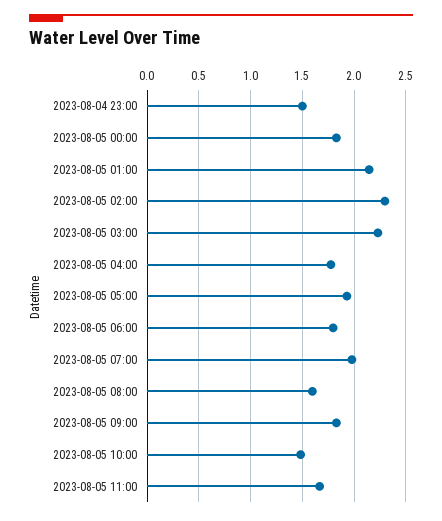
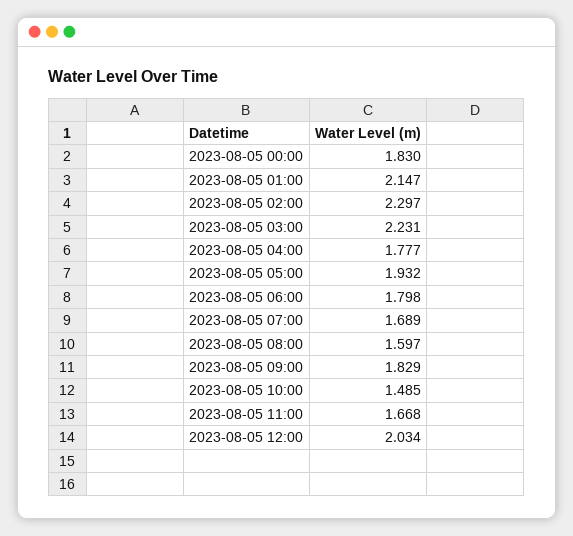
2023-08-04 23:00: 1.5 -> none
2023-08-05 07:00: 2 -> 1.689
2023-08-05 12:00: none -> 2.034

